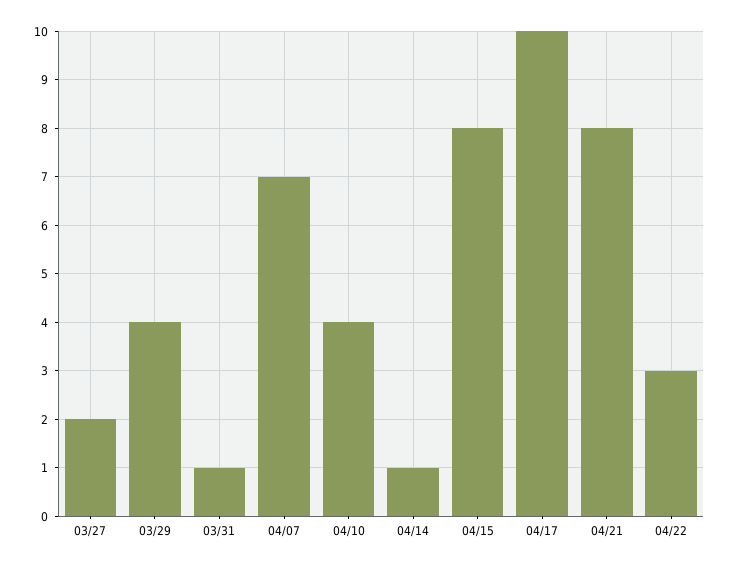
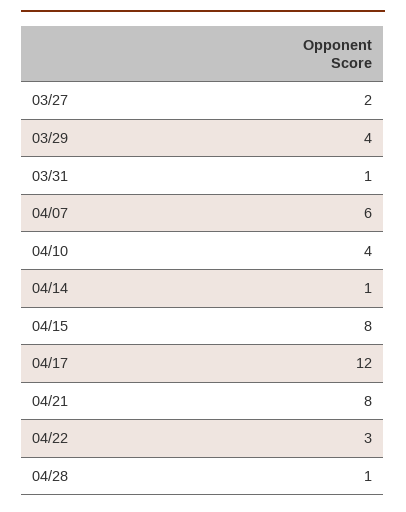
04/07: 7 -> 6
04/17: 10 -> 12
04/28: none -> 1

